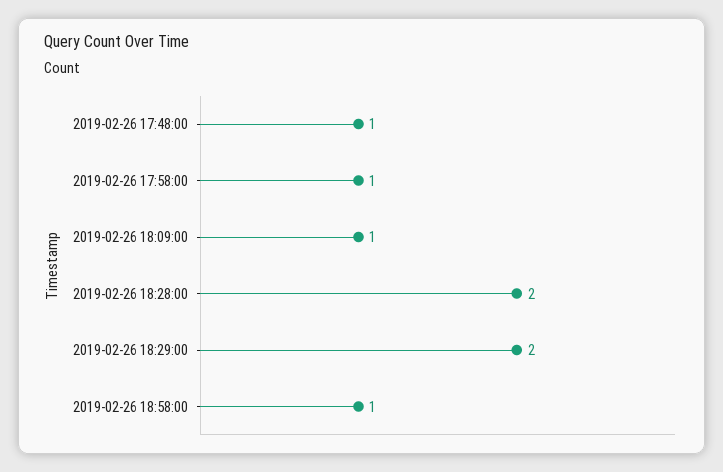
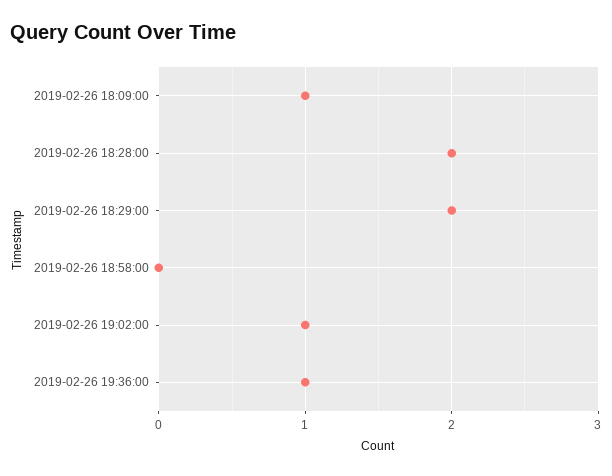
2019-02-26 17:48:00: 1 -> none
2019-02-26 17:58:00: 1 -> none
2019-02-26 18:58:00: 1 -> 0
2019-02-26 19:02:00: none -> 1
2019-02-26 19:36:00: none -> 1

